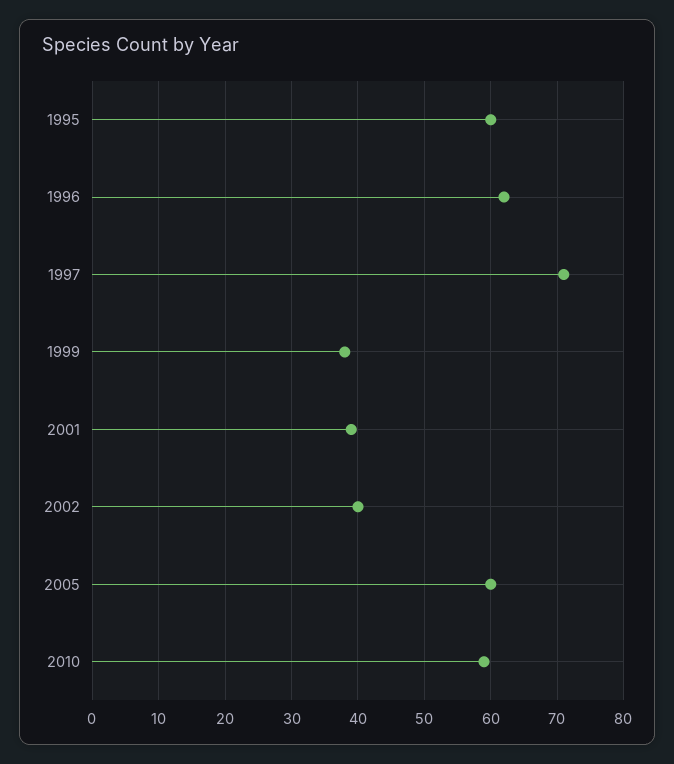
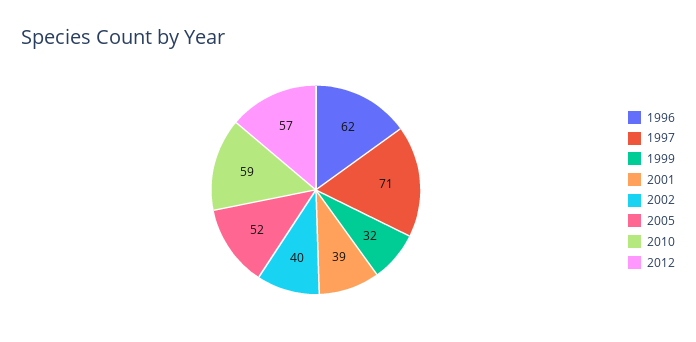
1995: 60 -> none
1999: 38 -> 32
2005: 60 -> 52
2012: none -> 57

